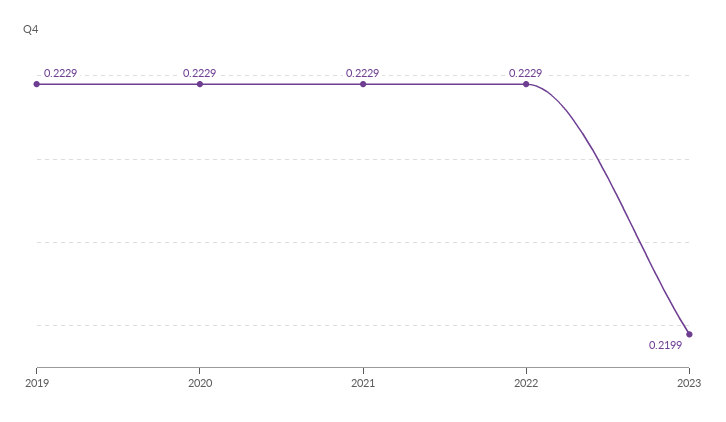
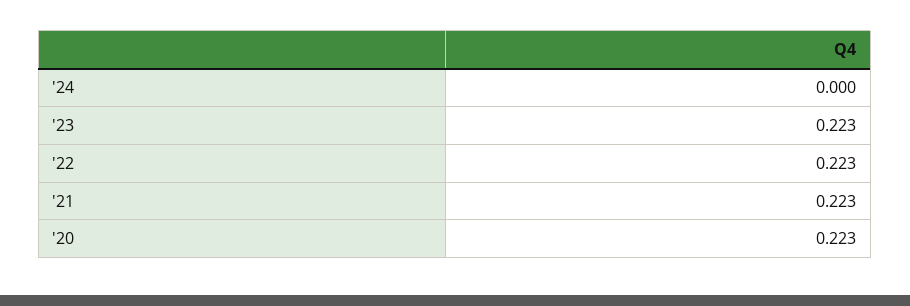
2019: 0.2229 -> none
2023: 0.2199 -> 0.223
'24: none -> 0

